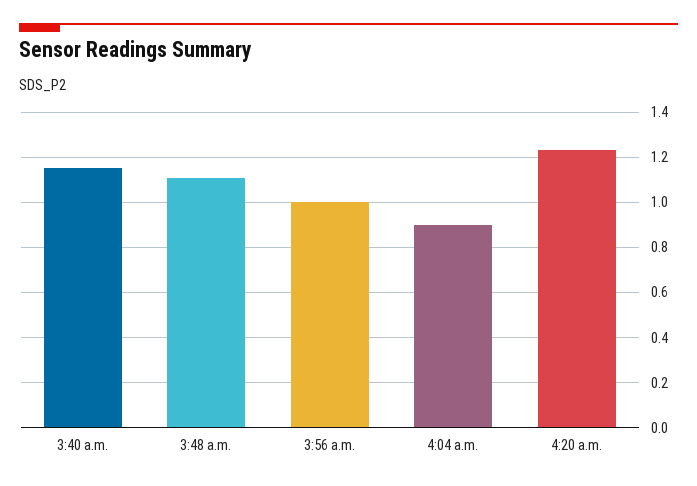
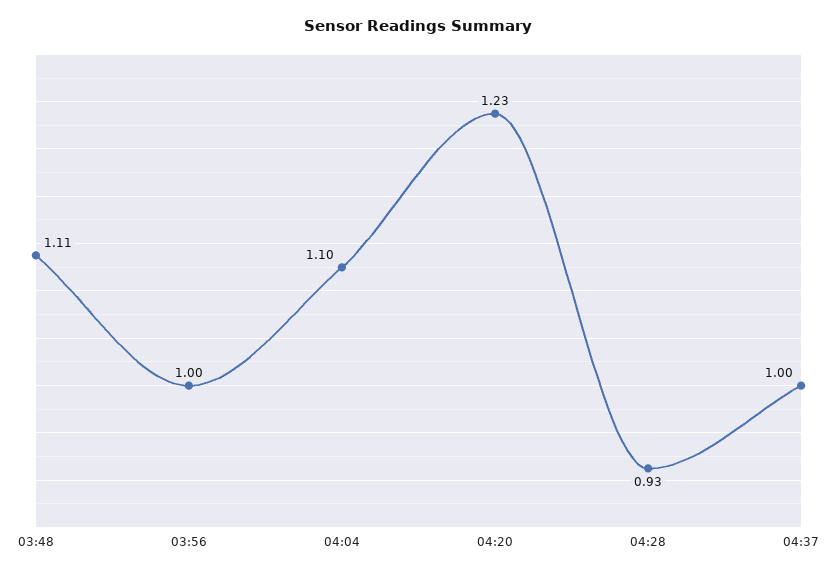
3:40 a.m.: 1.15 -> none
4:04 a.m.: 0.9 -> 1.1
04:28: none -> 0.93
04:37: none -> 1

